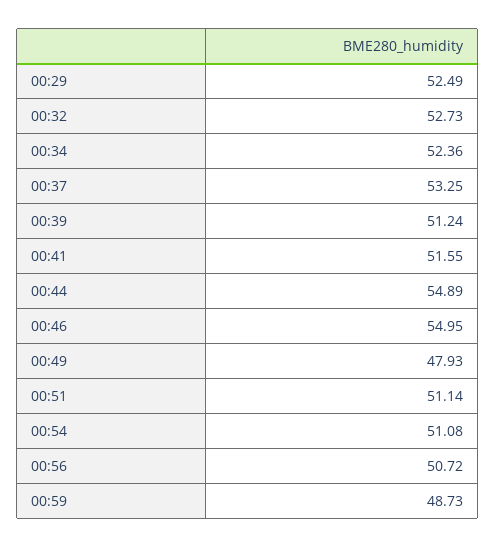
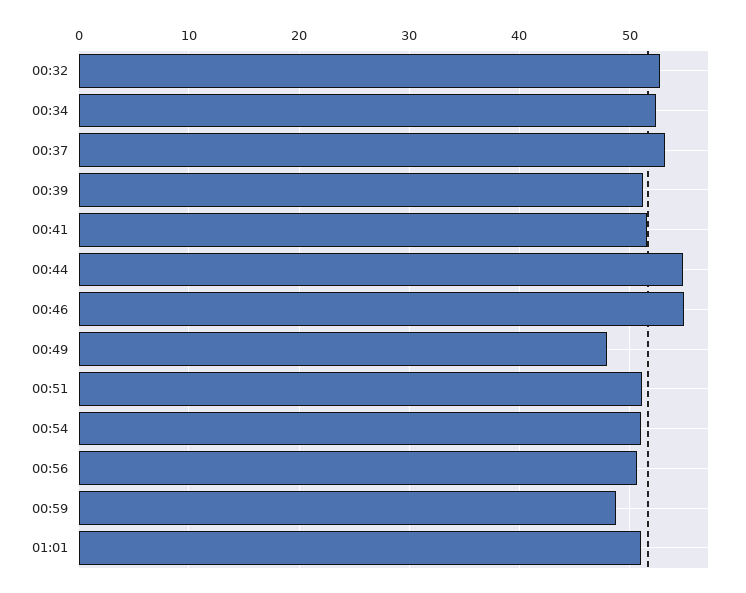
00:29: 52.49 -> none
01:01: none -> 51

